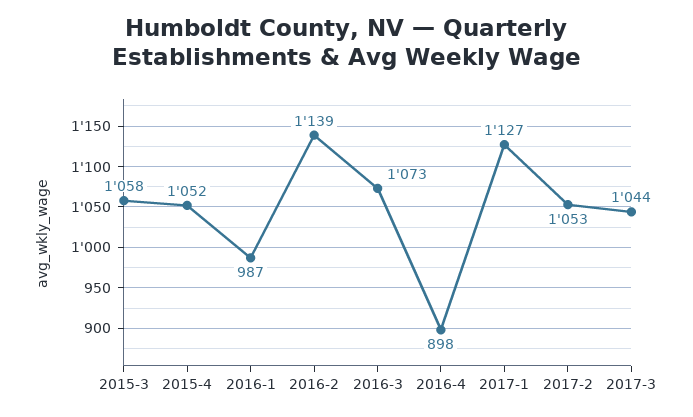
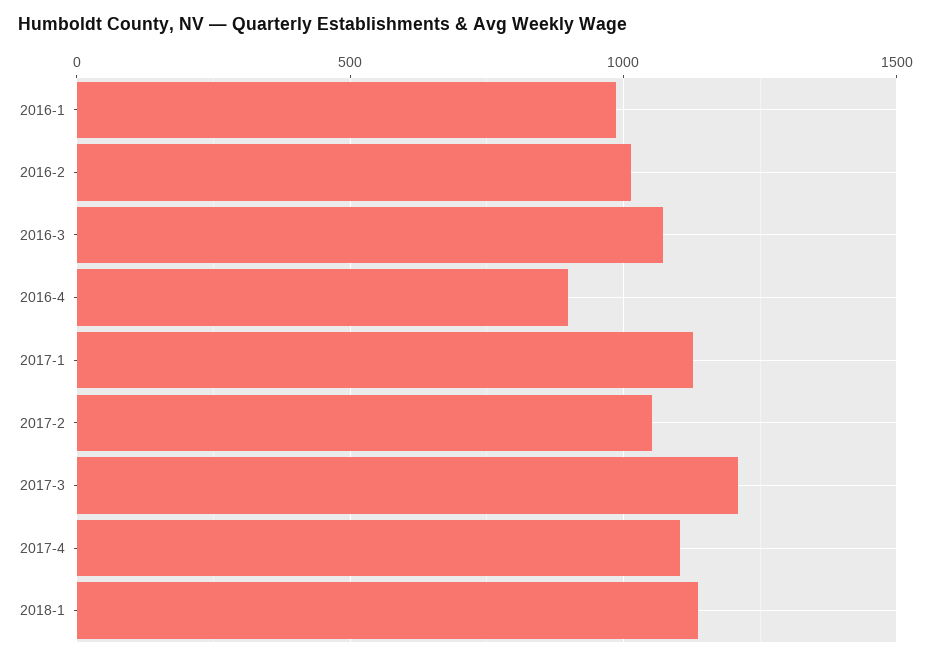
2015-3: 1058 -> none
2015-4: 1052 -> none
2016-2: 1139 -> 1000
2017-3: 1044 -> 1200
2017-4: none -> 1100
2018-1: none -> 1150

